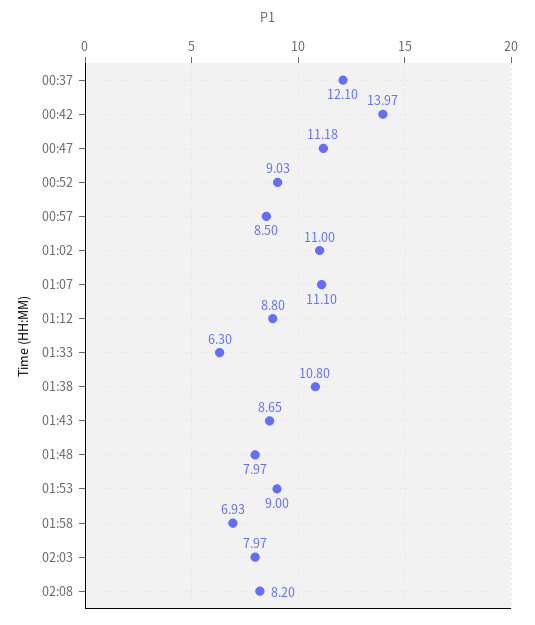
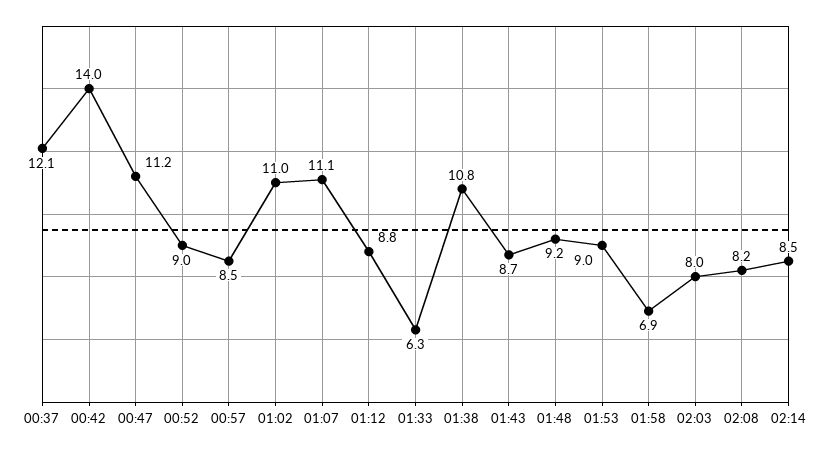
01:48: 7.97 -> 9.2
02:14: none -> 8.5

